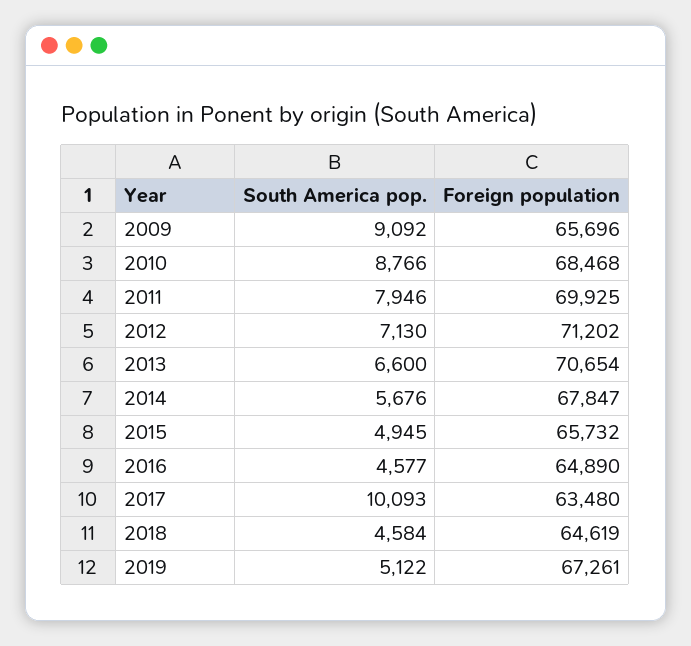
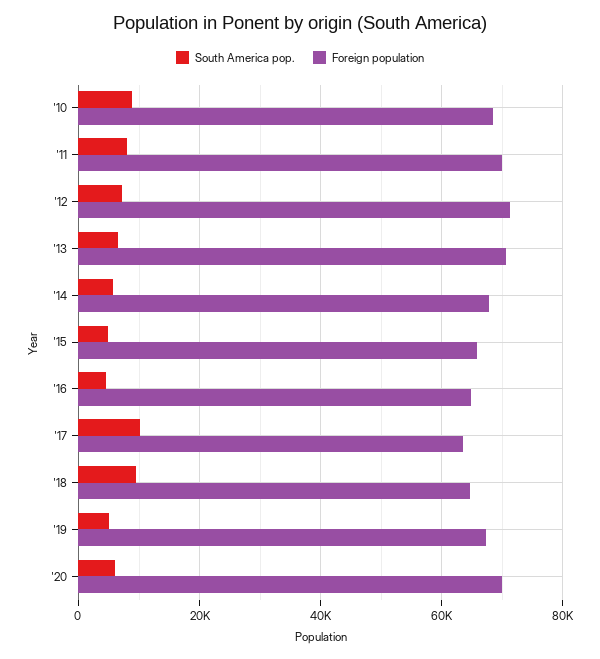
South America pop., 2009: 9092 -> none
Foreign population, 2009: 65696 -> none
South America pop., 2018: 4584 -> 10000
South America pop., '20: none -> 6000
Foreign population, '20: none -> 70000

